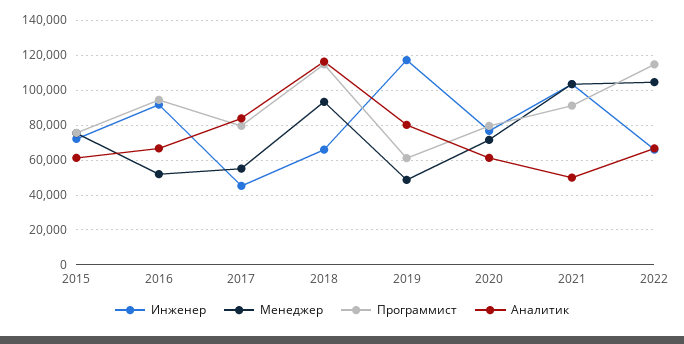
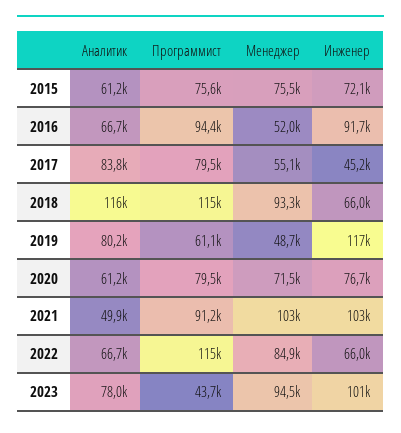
Менеджер, 2022: 105000 -> 84900
Аналитик, 2023: none -> 78000
Программист, 2023: none -> 43700
Менеджер, 2023: none -> 94500
Инженер, 2023: none -> 101000

